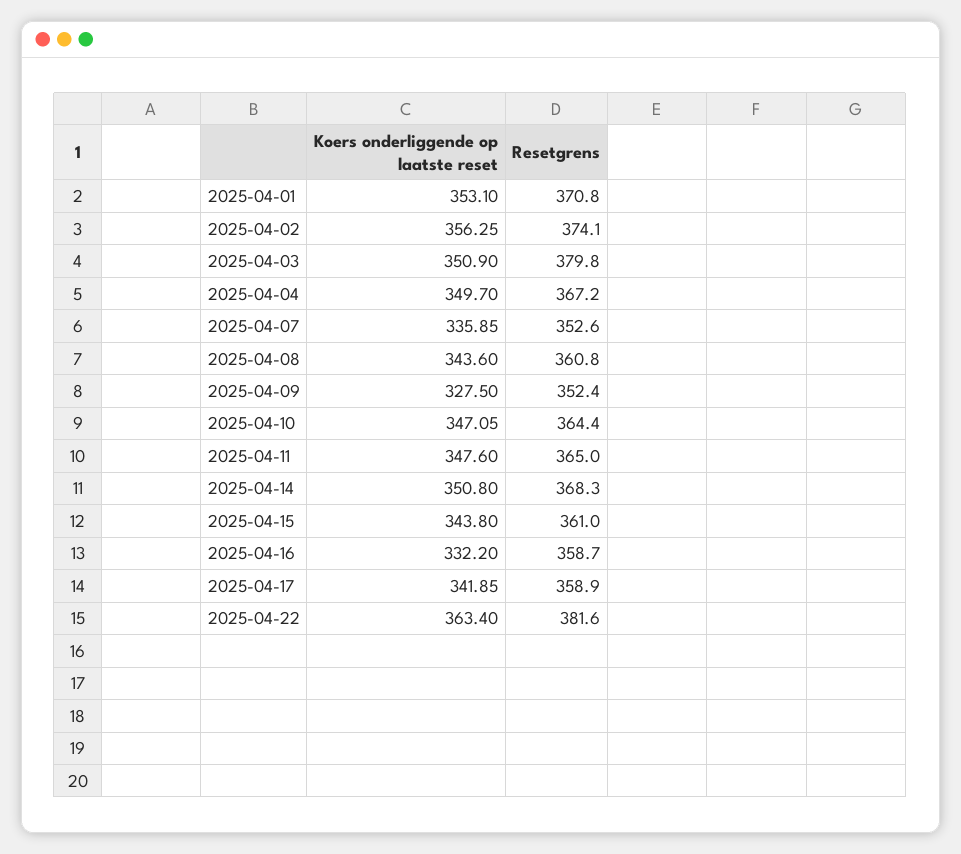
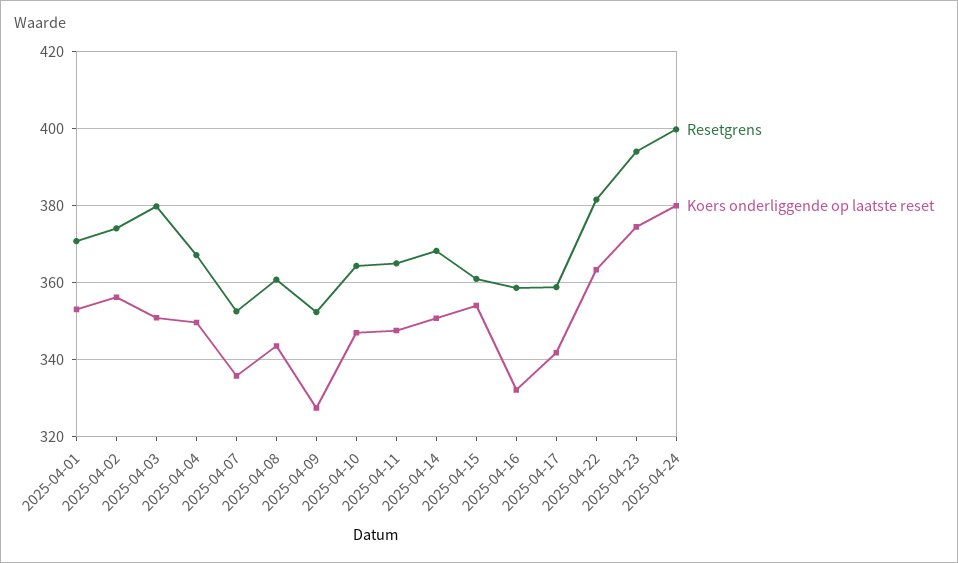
Koers onderliggende op laatste reset, 2025-04-15: 343.8 -> 354
Resetgrens, 2025-04-23: none -> 394
Koers onderliggende op laatste reset, 2025-04-23: none -> 374
Resetgrens, 2025-04-24: none -> 400
Koers onderliggende op laatste reset, 2025-04-24: none -> 380

